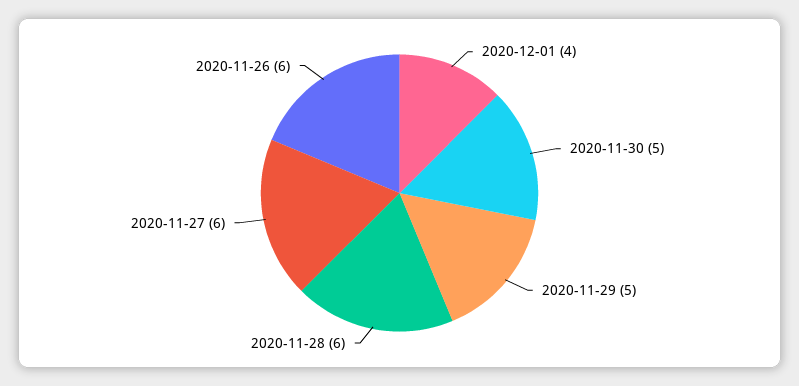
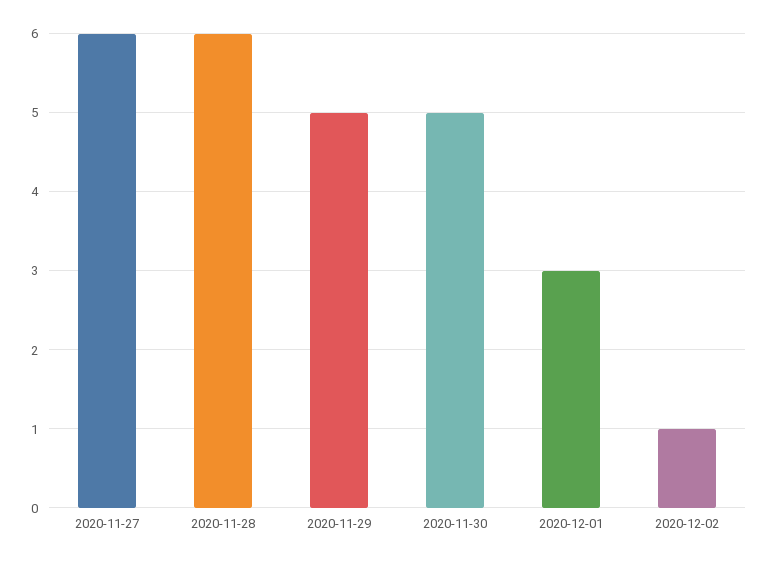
2020-12-01: 4 -> 3
2020-11-26: 6 -> none
2020-12-02: none -> 1

